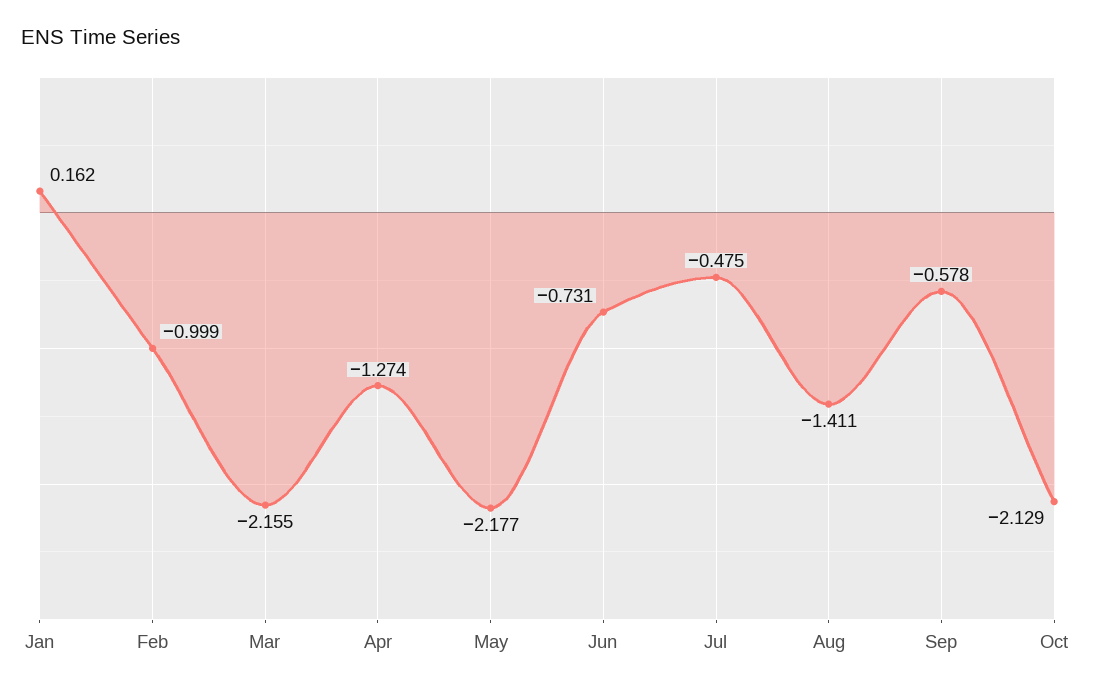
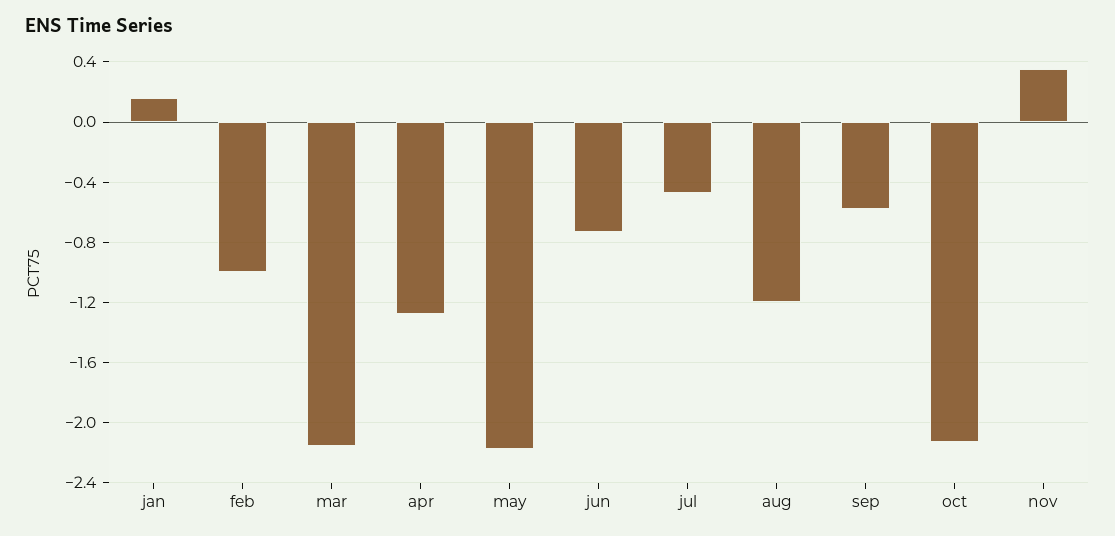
Aug: -1.411 -> -1.2
nov: none -> 0.35

